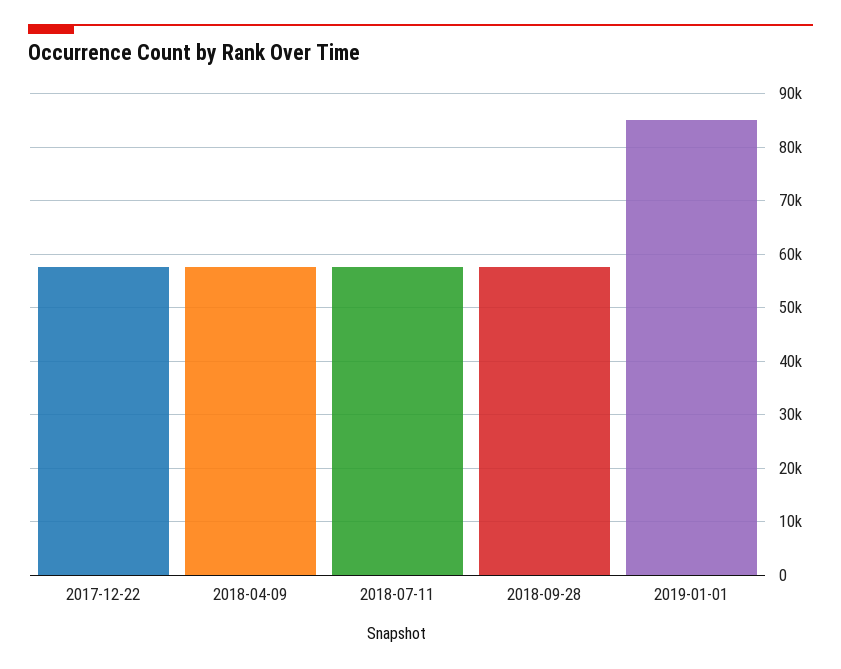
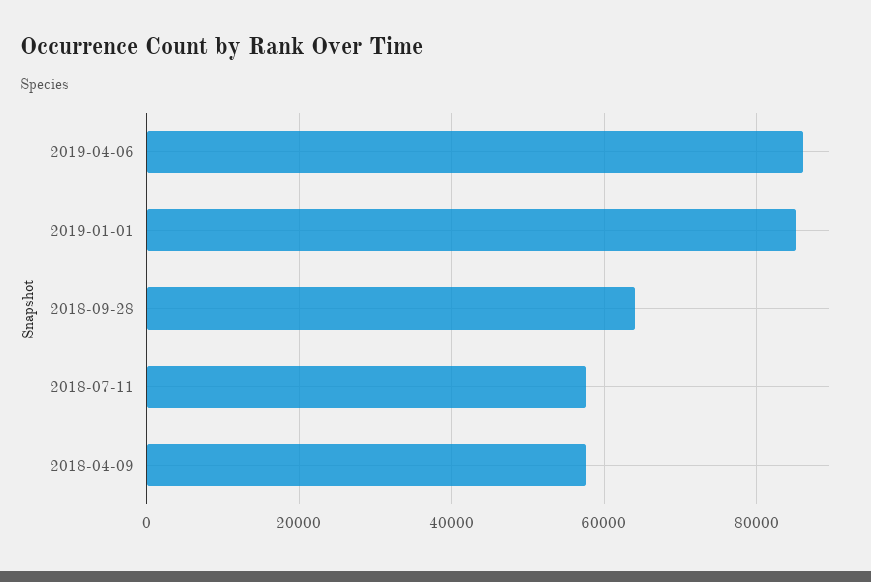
2017-12-22: 58000 -> none
2018-09-28: 58000 -> 64000
2019-04-06: none -> 86000

